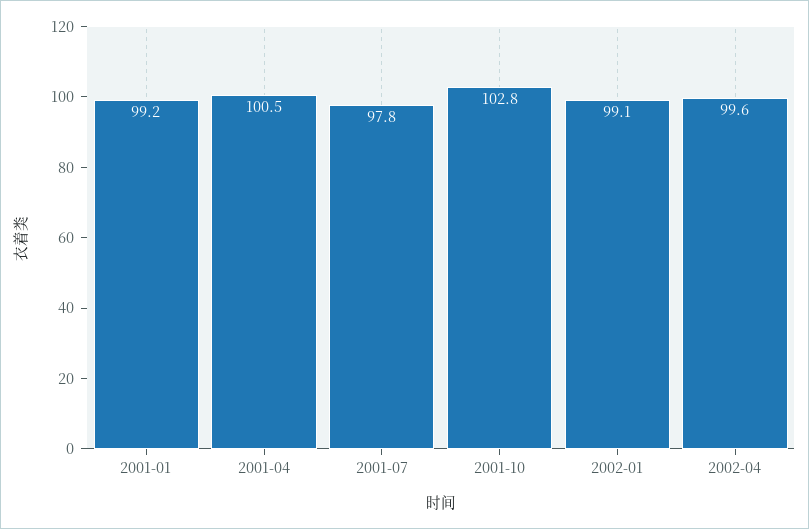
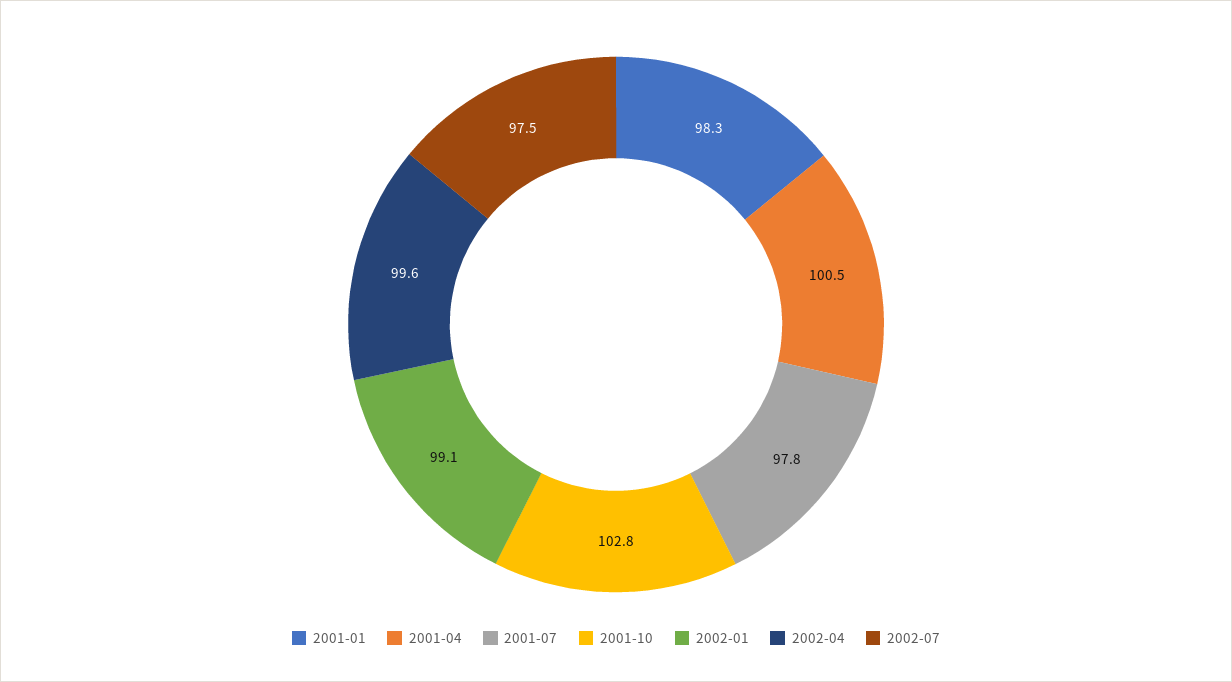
2001-01: 99.2 -> 98.3
2002-07: none -> 97.5

